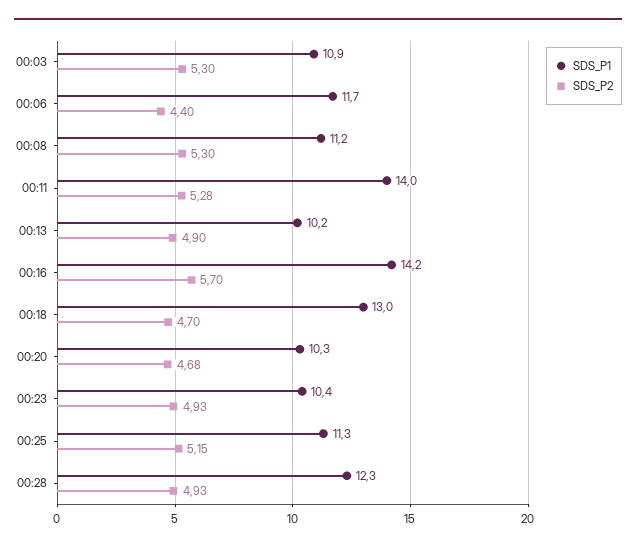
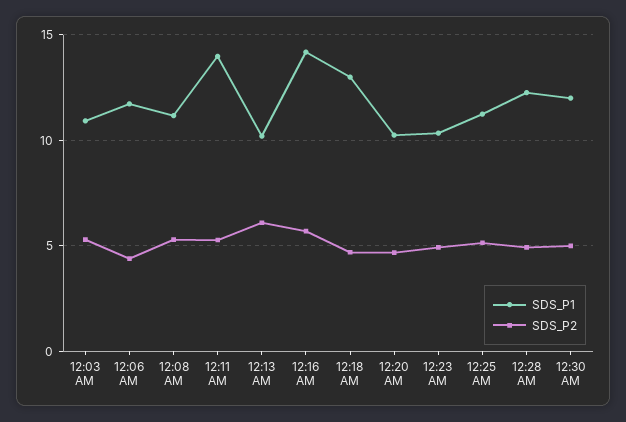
SDS_P2, 00:13: 4.9 -> 6
SDS_P1, 12:30 AM: none -> 12
SDS_P2, 12:30 AM: none -> 5

